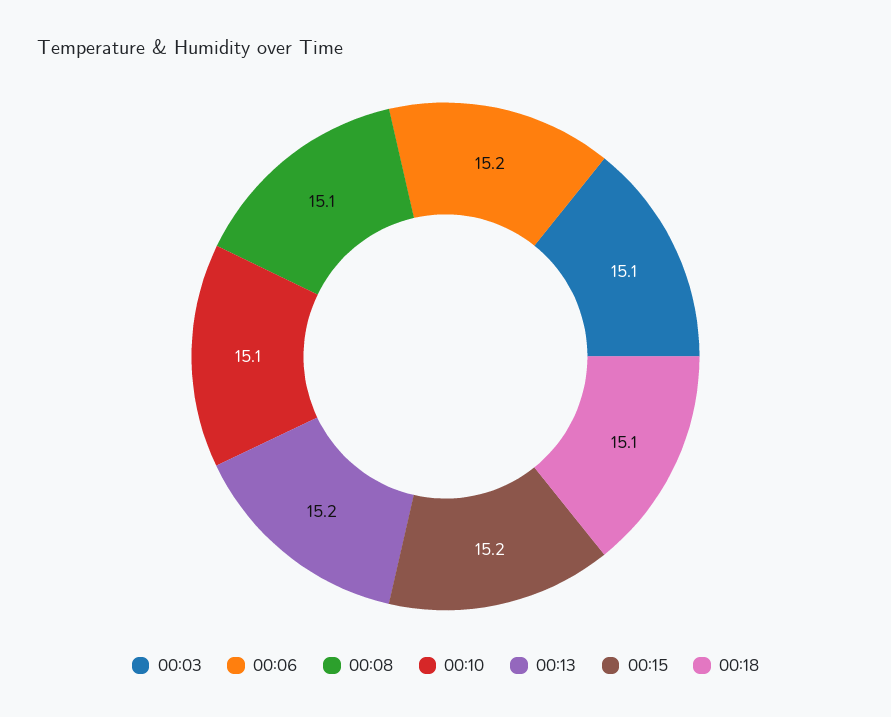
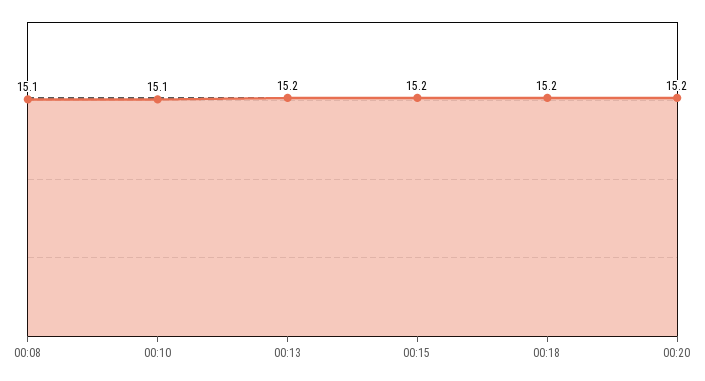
00:03: 15.1 -> none
00:06: 15.2 -> none
00:18: 15.1 -> 15.2
00:20: none -> 15.2

